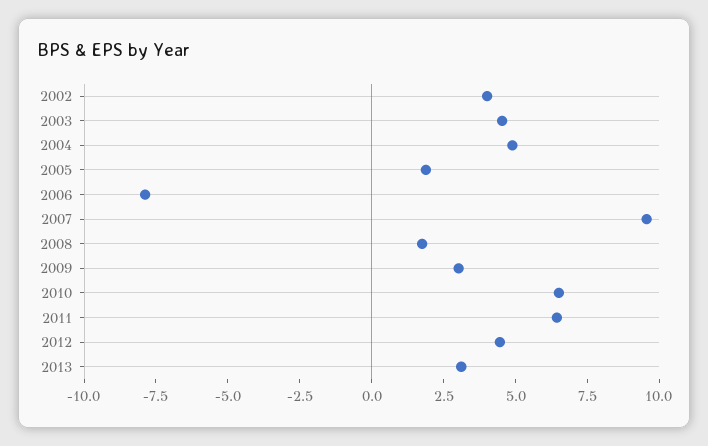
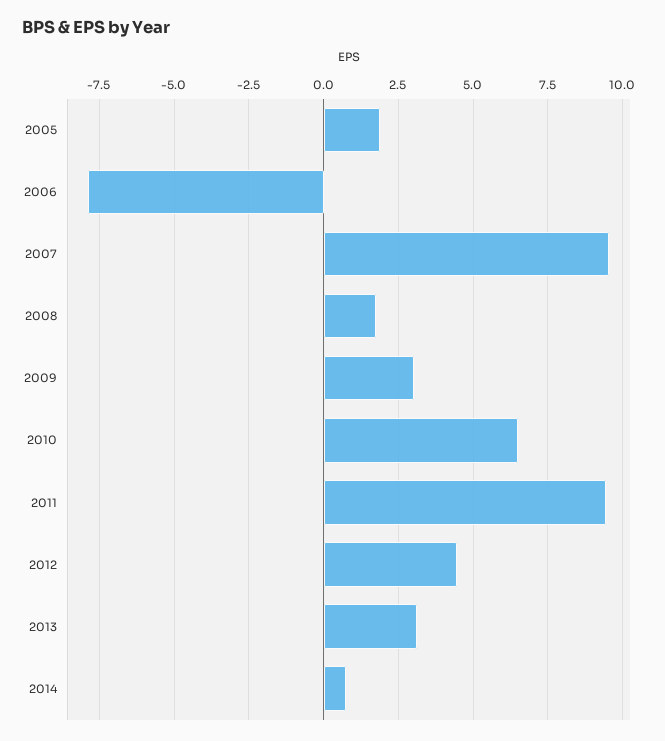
2002: 4 -> none
2003: 4.5 -> none
2004: 5 -> none
2011: 6.5 -> 9.5
2014: none -> 0.75

